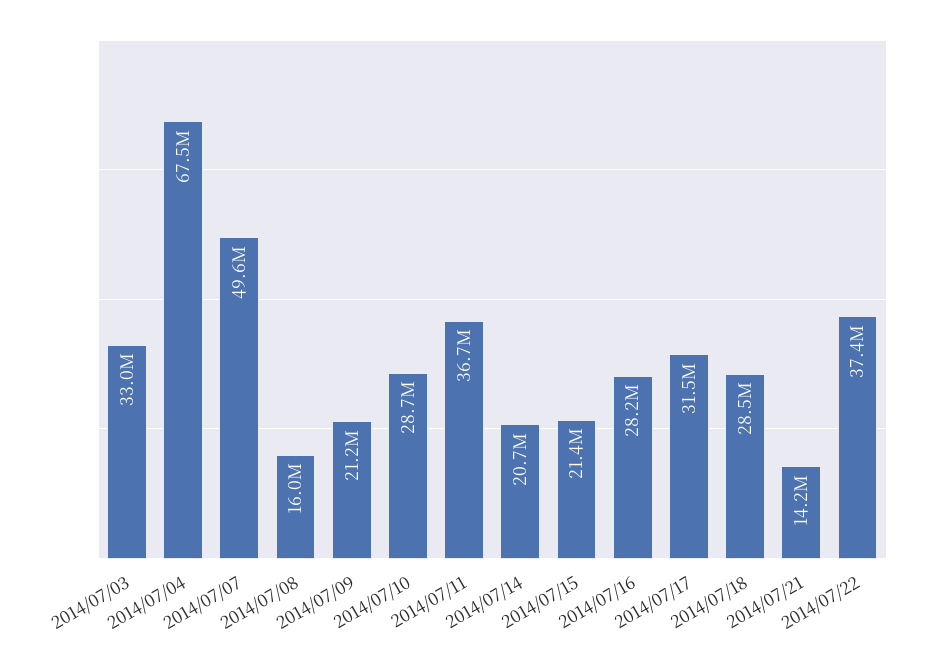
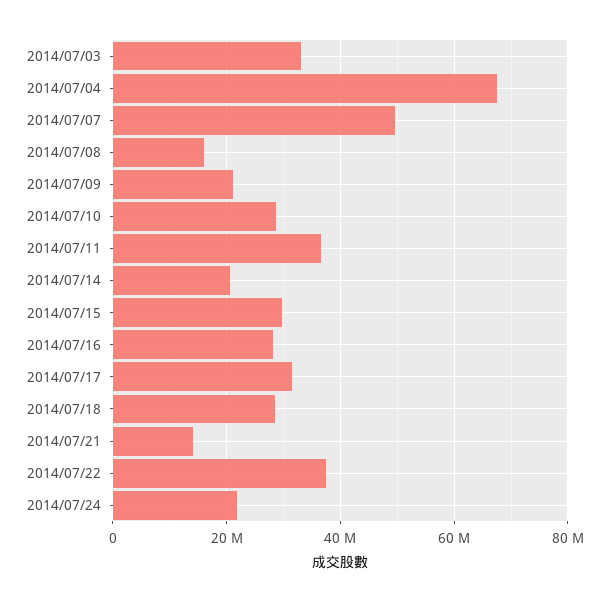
2014/07/15: 21400000 -> 30000000
2014/07/24: none -> 22000000

